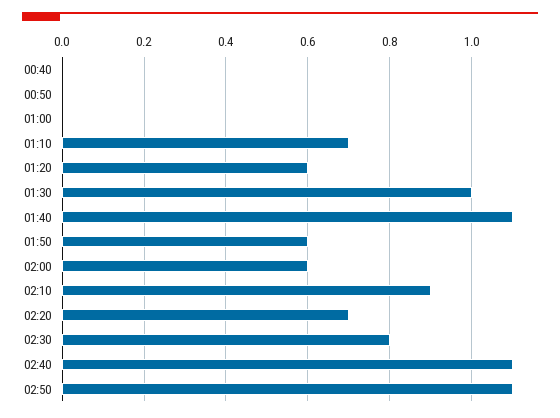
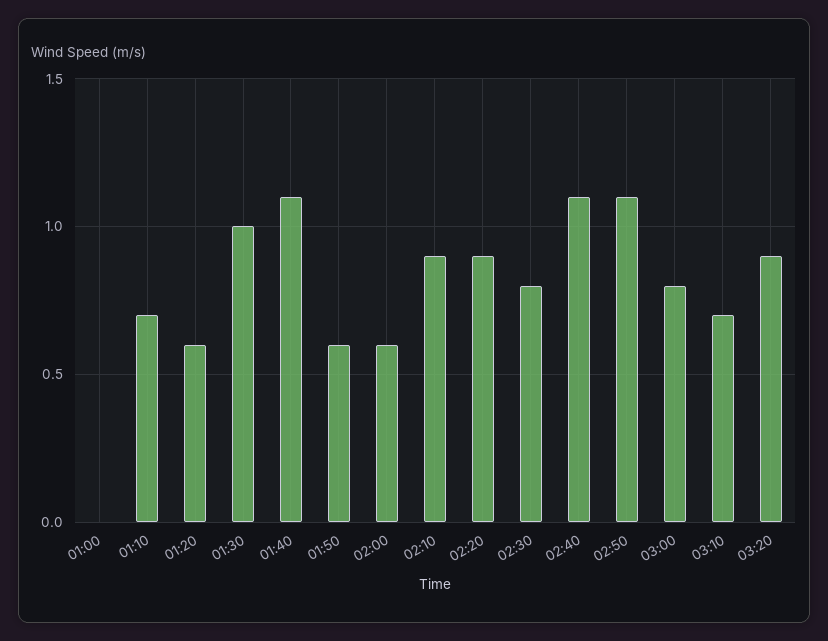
00:40: 0 -> none
00:50: 0 -> none
02:20: 0.7 -> 0.9
03:00: none -> 0.8
03:10: none -> 0.7
03:20: none -> 0.9

